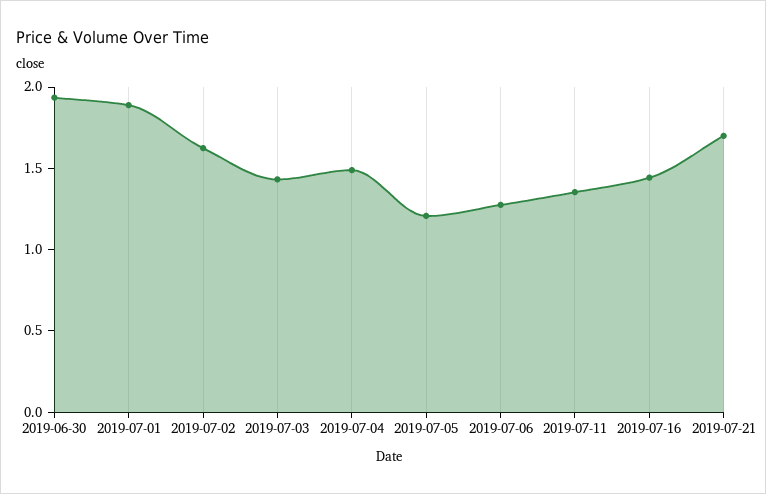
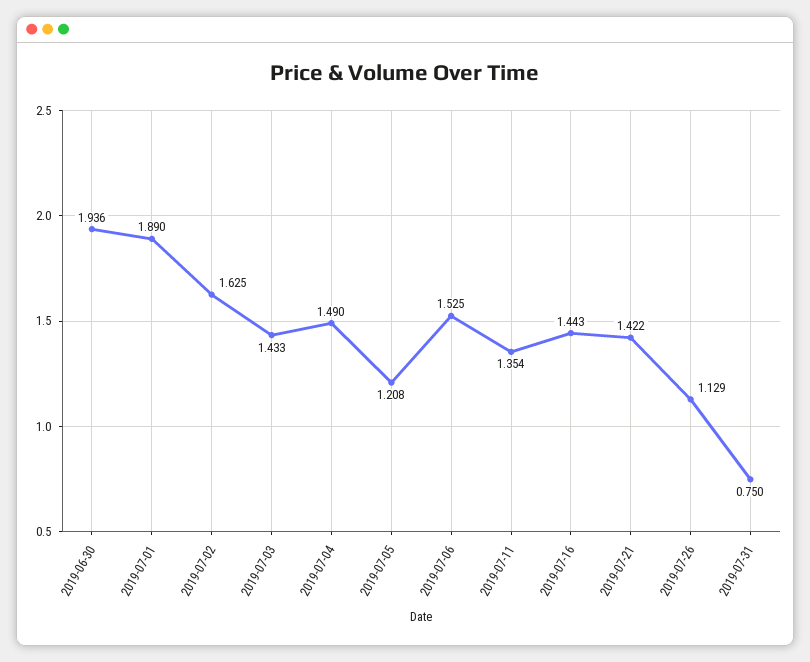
2019-07-06: 1.3 -> 1.525
2019-07-21: 1.7 -> 1.422
2019-07-26: none -> 1.129
2019-07-31: none -> 0.75

